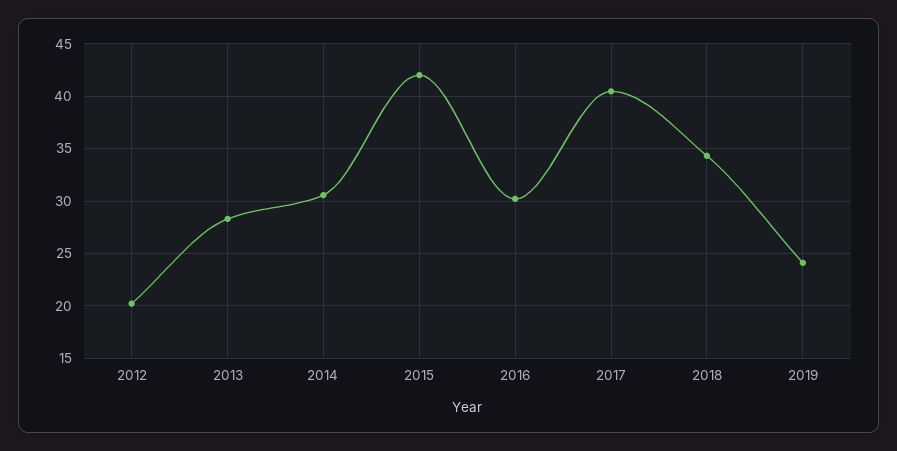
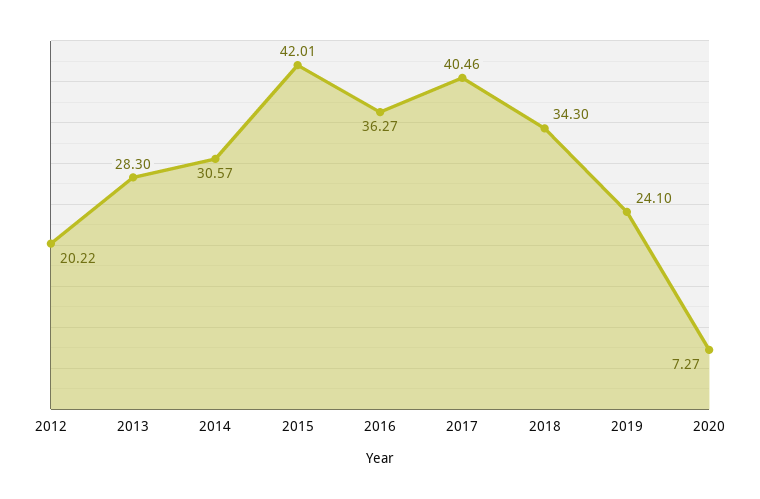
2016: 30 -> 36.27
2020: none -> 7.27

